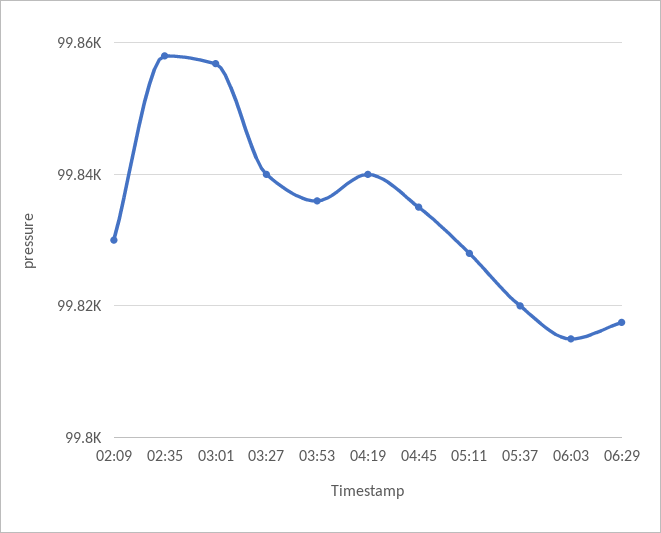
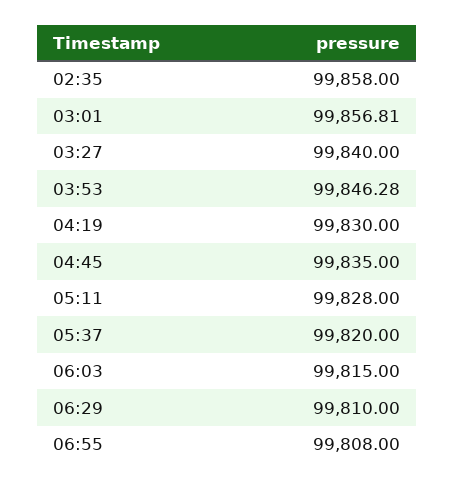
02:09: 99830 -> none
03:53: 99836 -> 99846.28
04:19: 99840 -> 99830
06:29: 99818 -> 99810
06:55: none -> 99808

